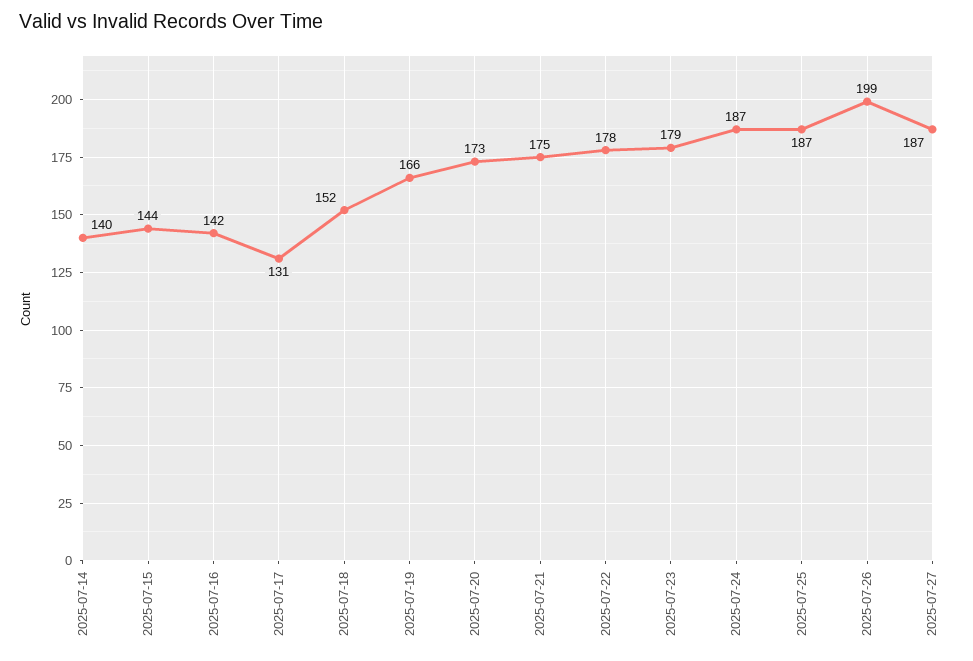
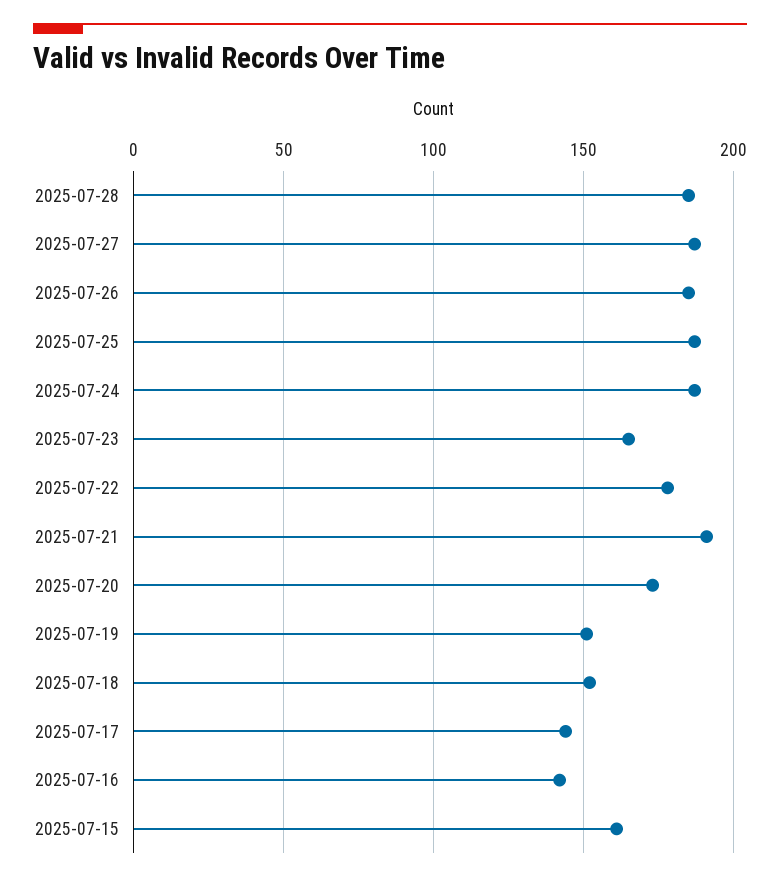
2025-07-14: 140 -> none
2025-07-15: 144 -> 160
2025-07-17: 131 -> 145
2025-07-19: 166 -> 150
2025-07-21: 175 -> 190
2025-07-23: 179 -> 165
2025-07-26: 199 -> 185
2025-07-28: none -> 185

